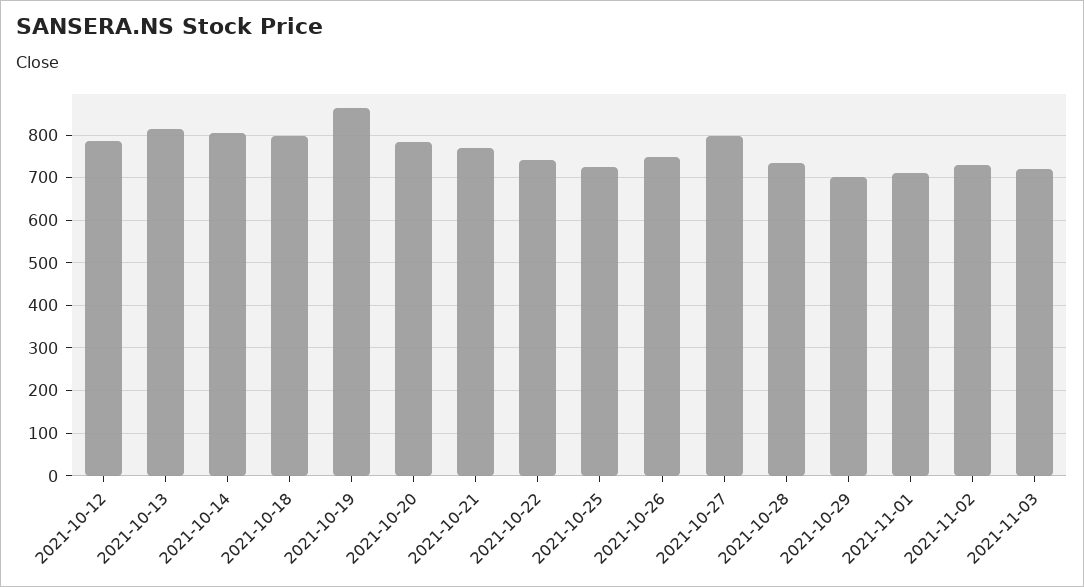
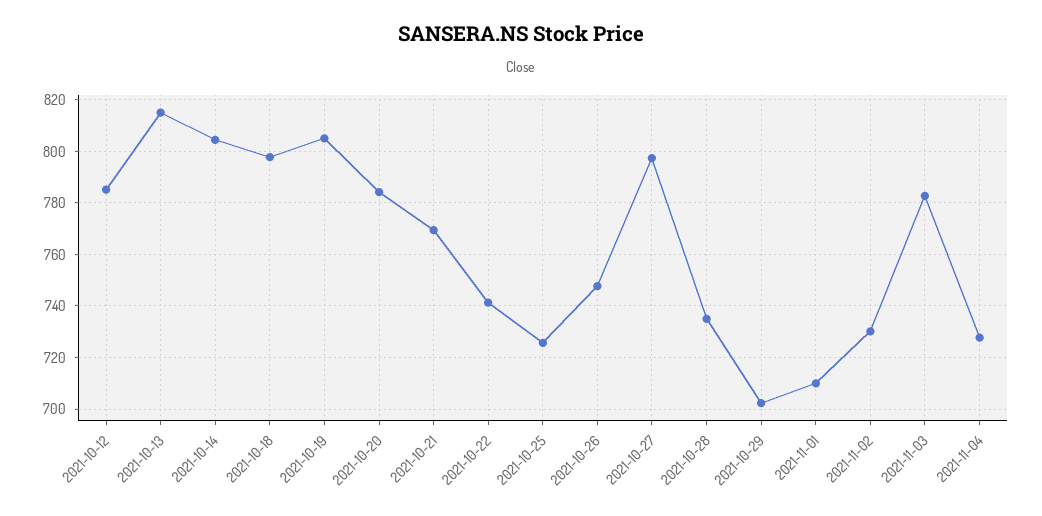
2021-10-19: 860 -> 805
2021-11-03: 720 -> 782.5
2021-11-04: none -> 727.5

